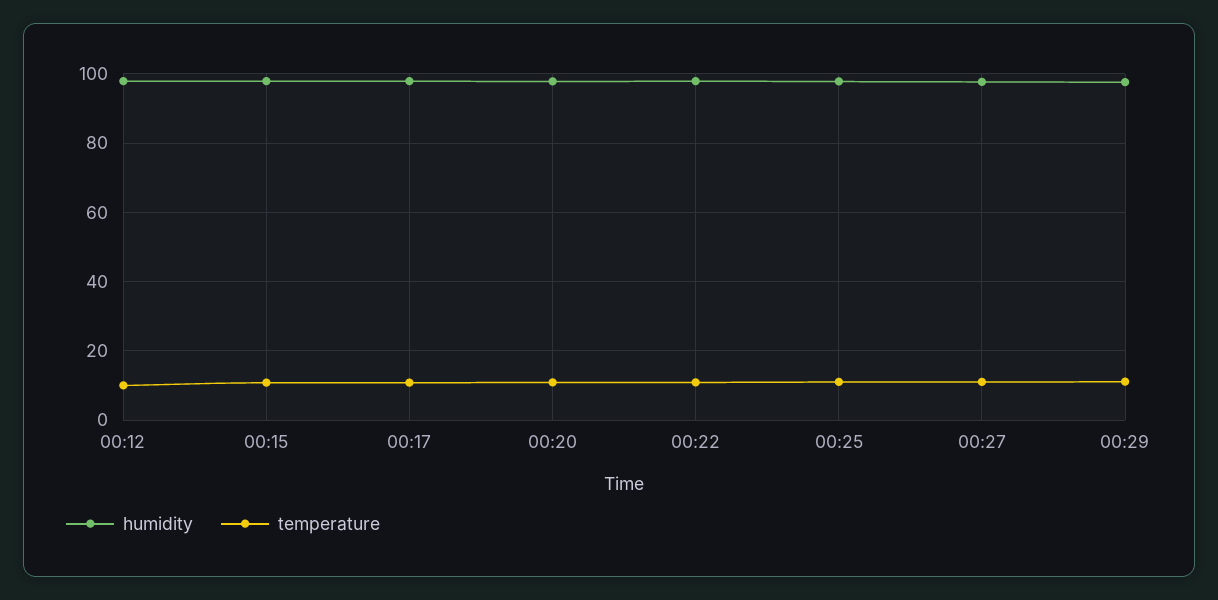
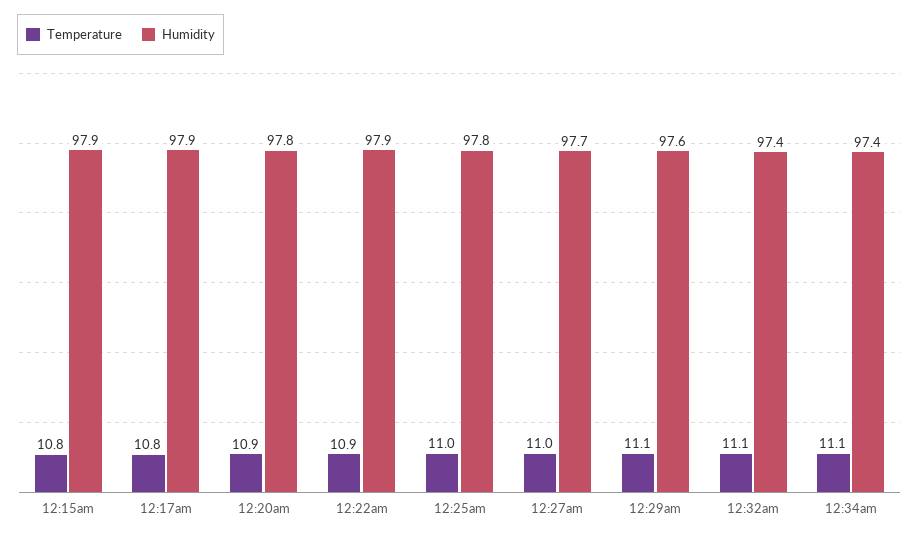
humidity, 00:12: 98 -> none
temperature, 00:12: 10 -> none
temperature, 12:32am: none -> 11.1
humidity, 12:32am: none -> 97.4
temperature, 12:34am: none -> 11.1
humidity, 12:34am: none -> 97.4

